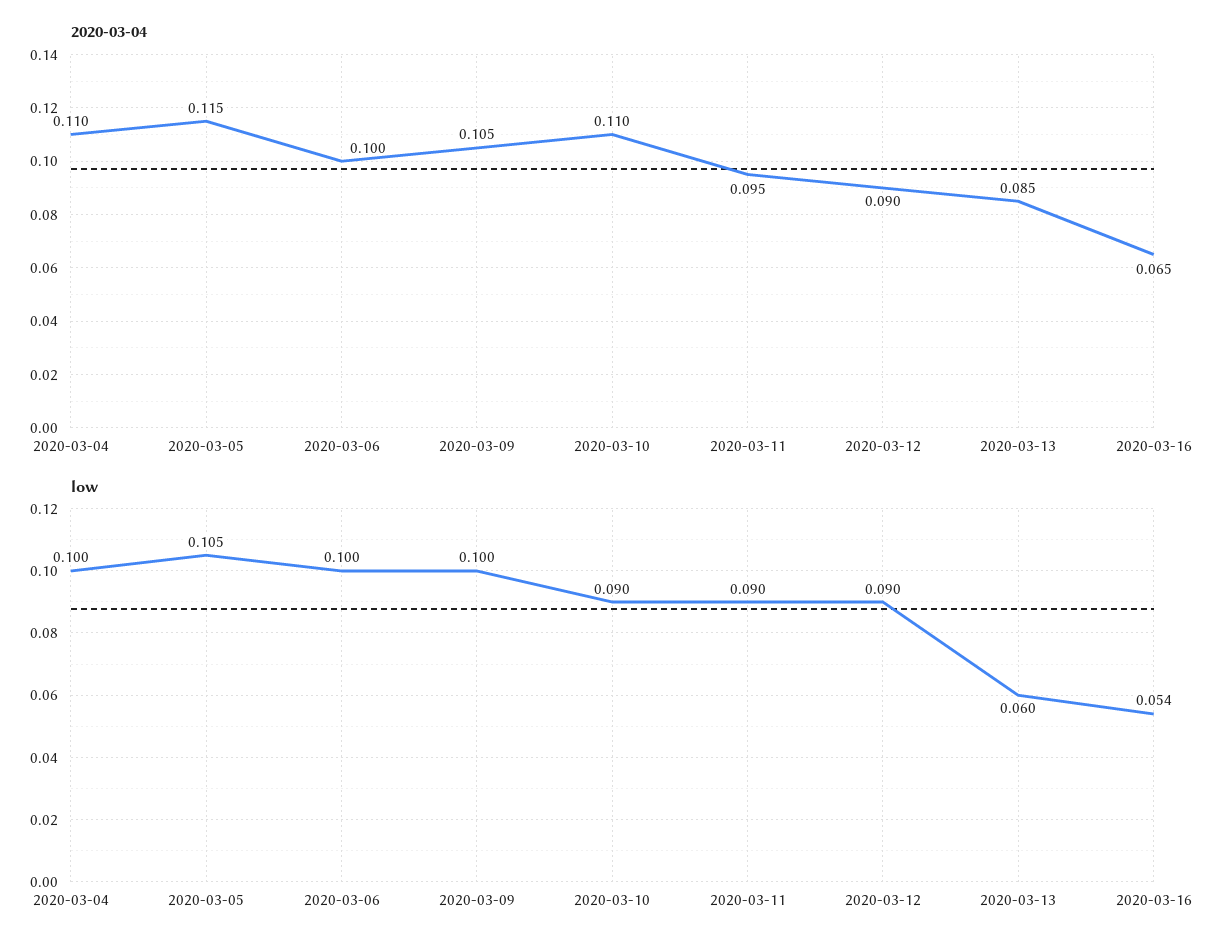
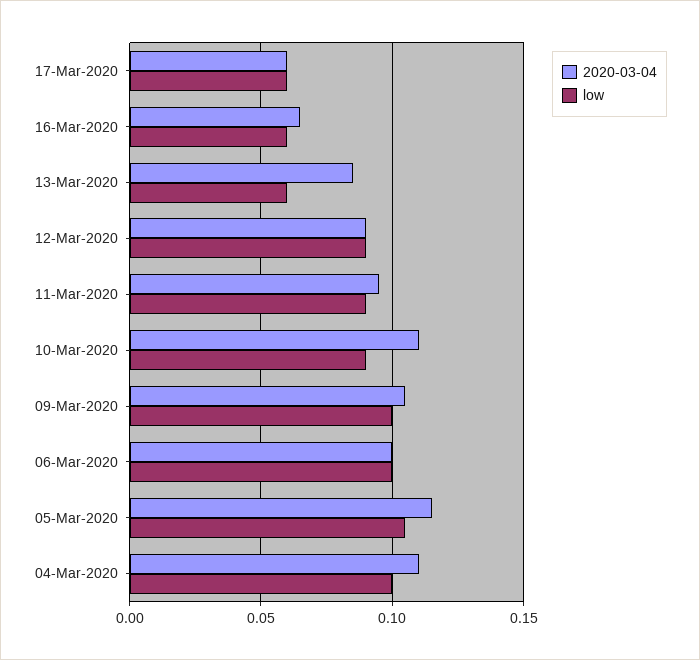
low, 2020-03-16: 0.054 -> 0.06
2020-03-04, 17-Mar-2020: none -> 0.06
low, 17-Mar-2020: none -> 0.06

